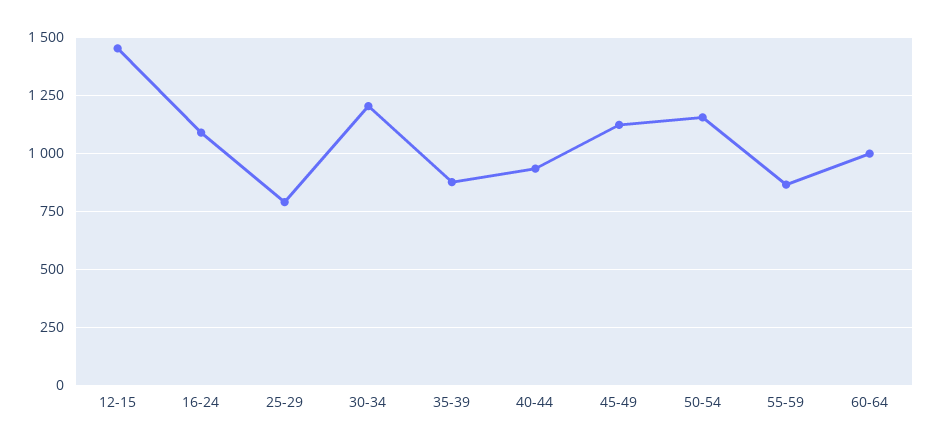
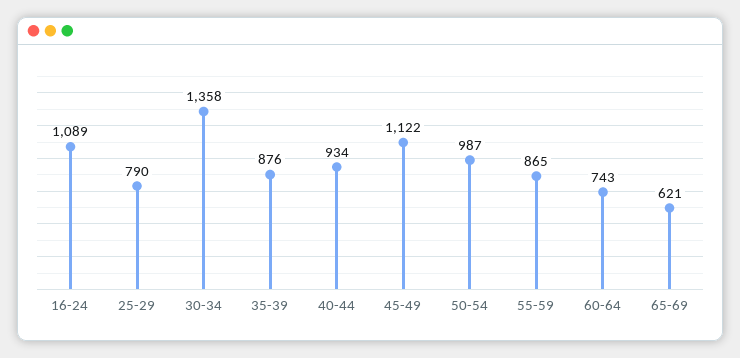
12-15: 1450 -> none
30-34: 1200 -> 1358
50-54: 1150 -> 987
60-64: 1000 -> 743
65-69: none -> 621

